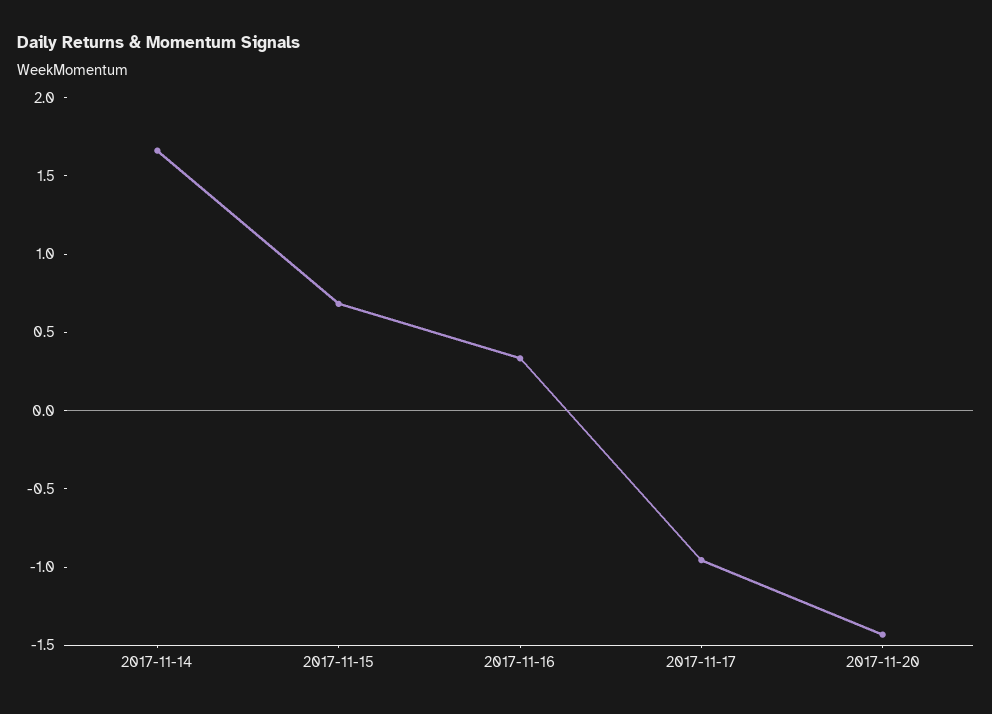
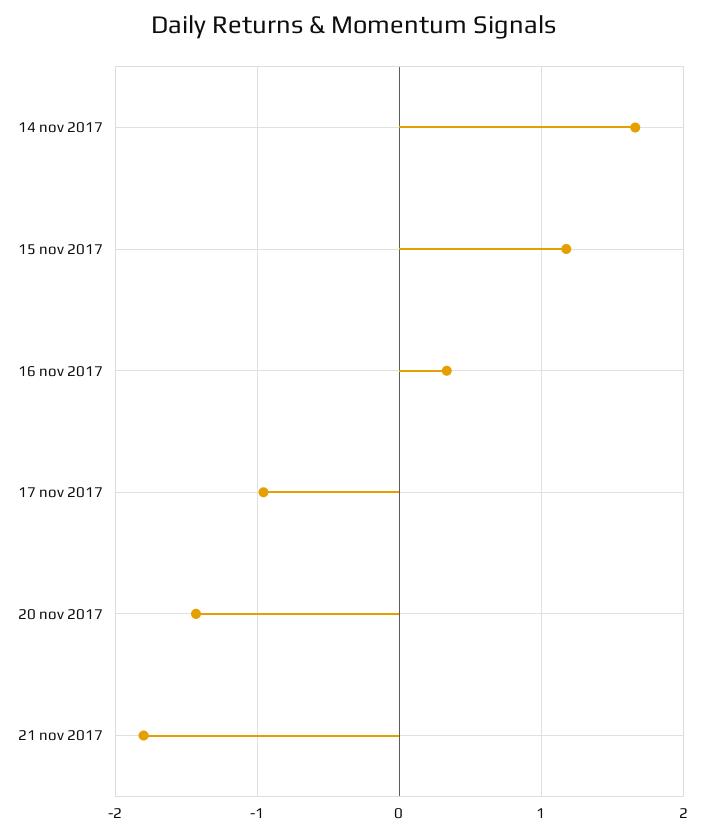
2017-11-15: 0.7 -> 1.2
21 nov 2017: none -> -1.8

